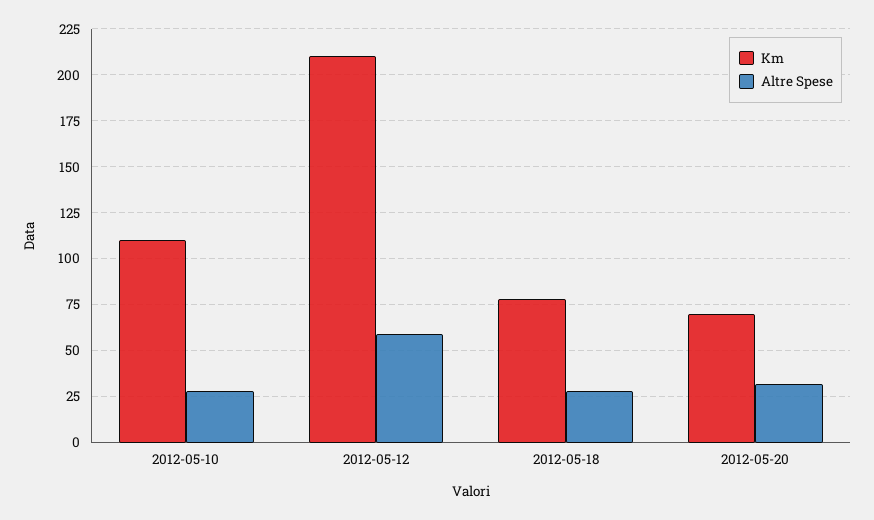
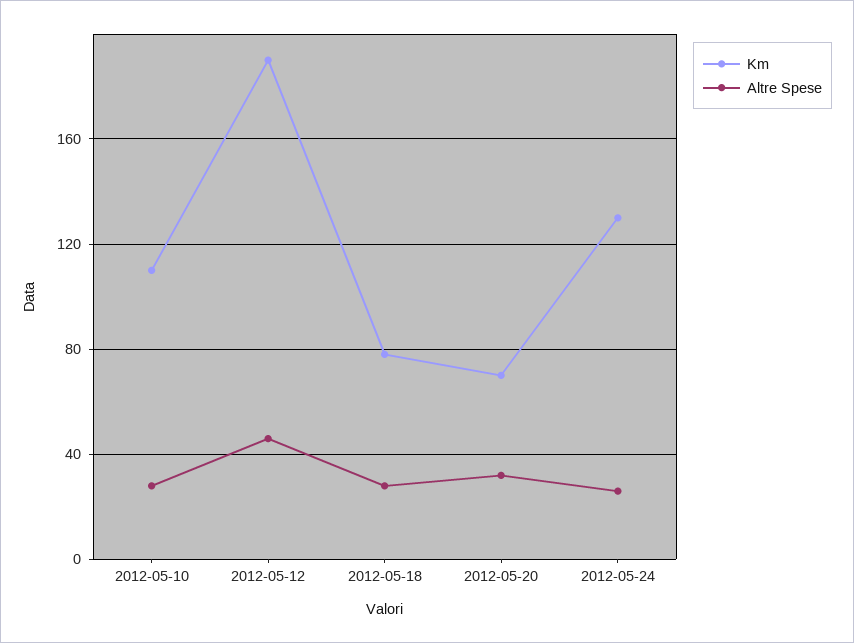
Km, 2012-05-12: 210 -> 190
Altre Spese, 2012-05-12: 60 -> 45
Km, 2012-05-24: none -> 130
Altre Spese, 2012-05-24: none -> 25

